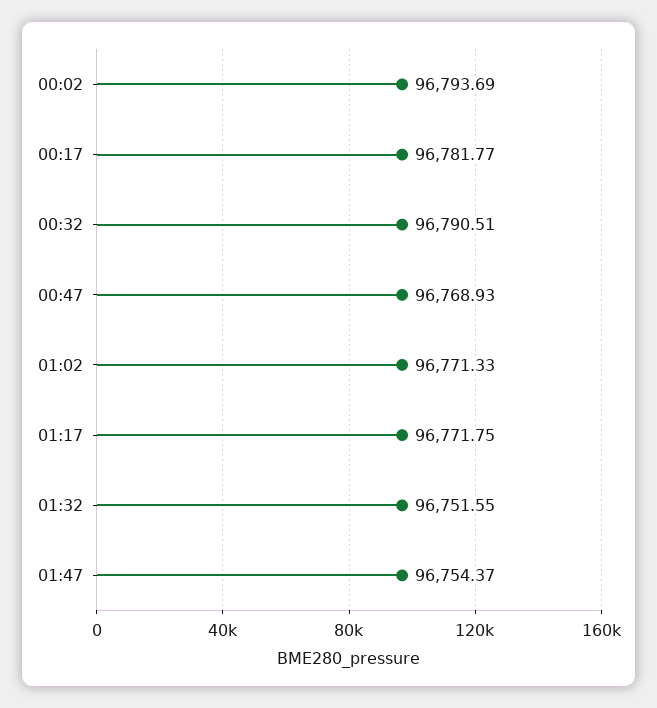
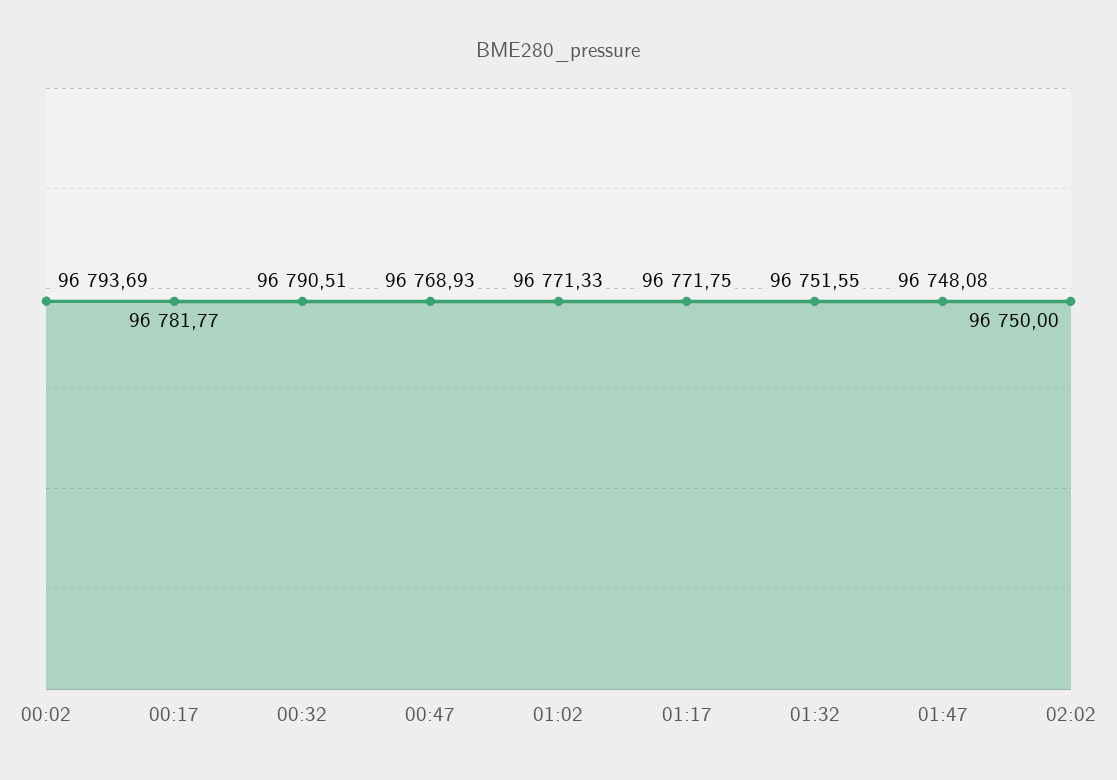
01:47: 96754.37 -> 96748.08
02:02: none -> 96750

